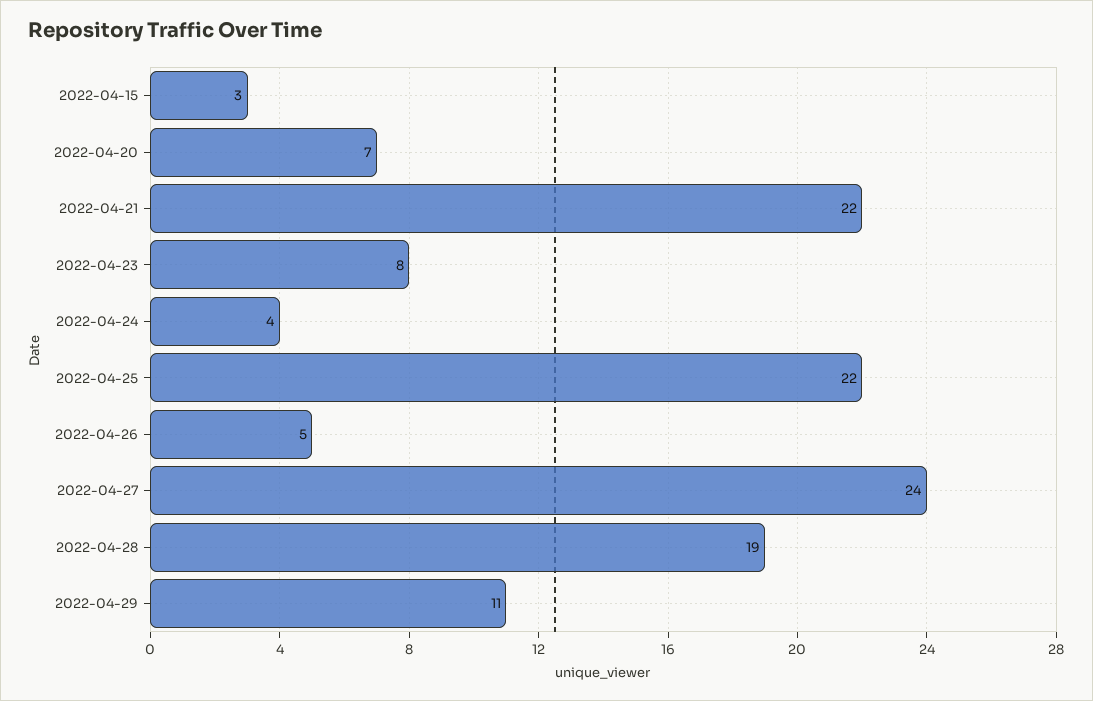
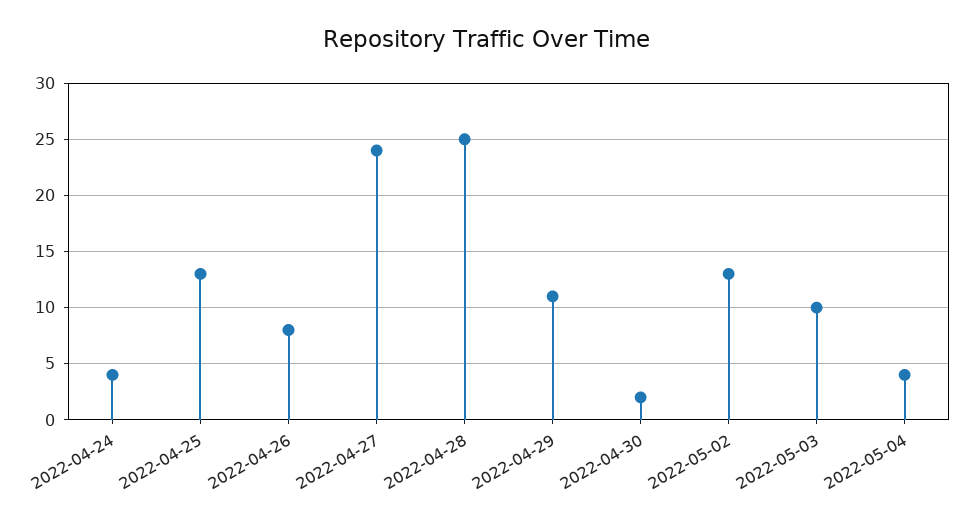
2022-04-15: 3 -> none
2022-04-20: 7 -> none
2022-04-21: 22 -> none
2022-04-23: 8 -> none
2022-04-25: 22 -> 13
2022-04-26: 5 -> 8
2022-04-28: 19 -> 25
2022-04-30: none -> 2
2022-05-02: none -> 13
2022-05-03: none -> 10
2022-05-04: none -> 4

